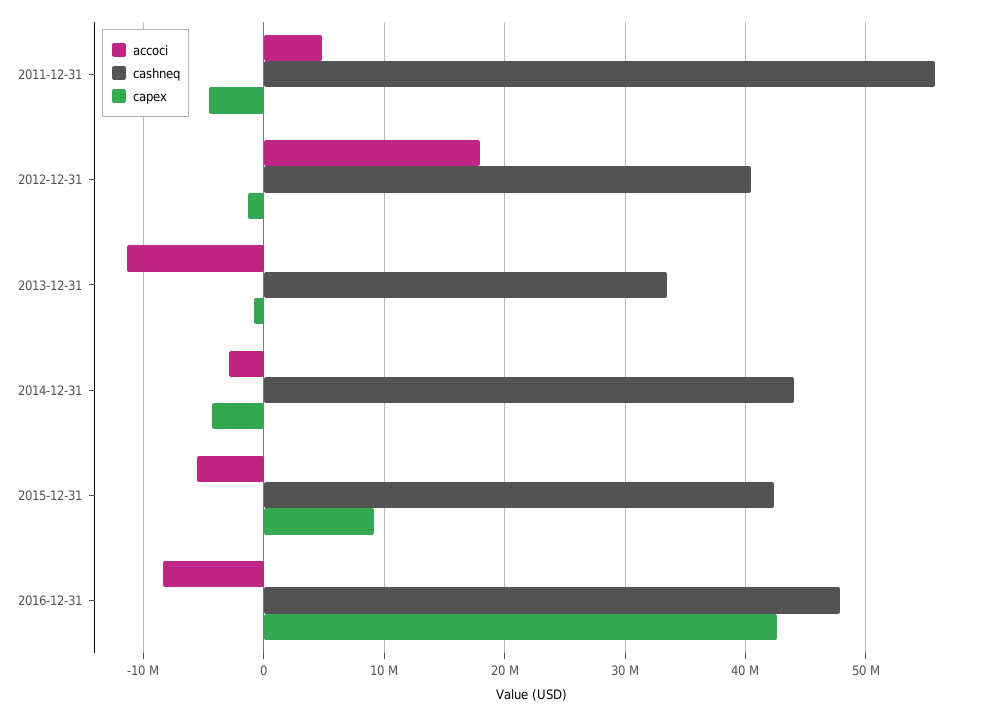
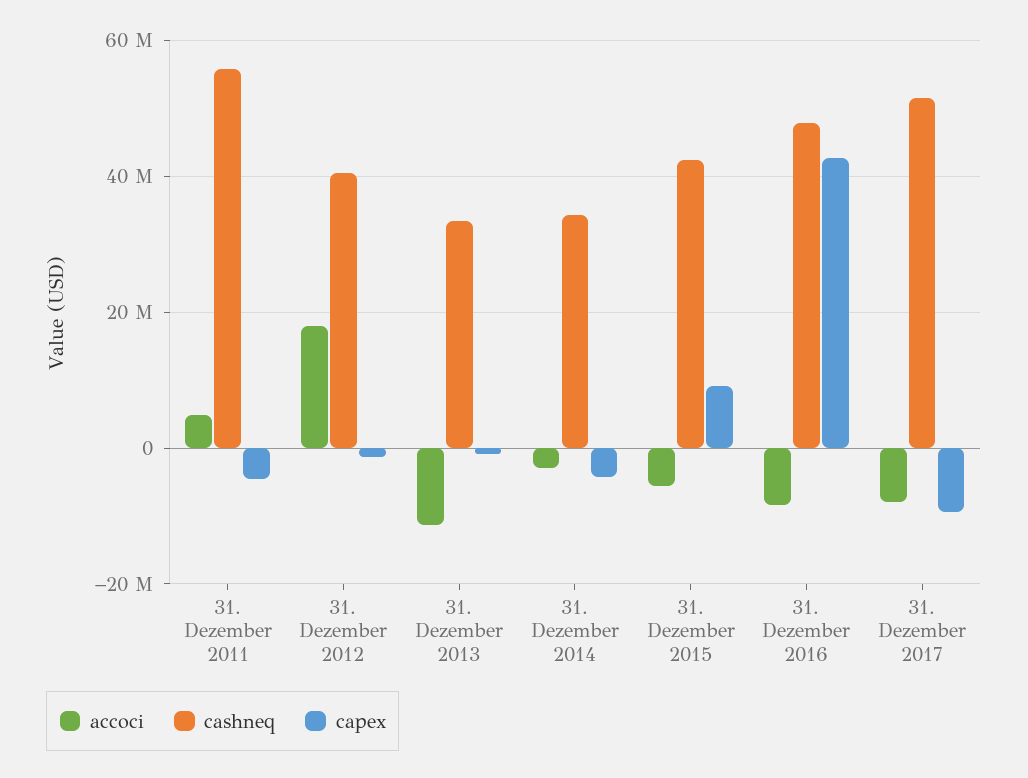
cashneq, 2014-12-31: 44000000 -> 34000000
accoci, 31. Dezember 2017: none -> -8000000
cashneq, 31. Dezember 2017: none -> 52000000
capex, 31. Dezember 2017: none -> -10000000

